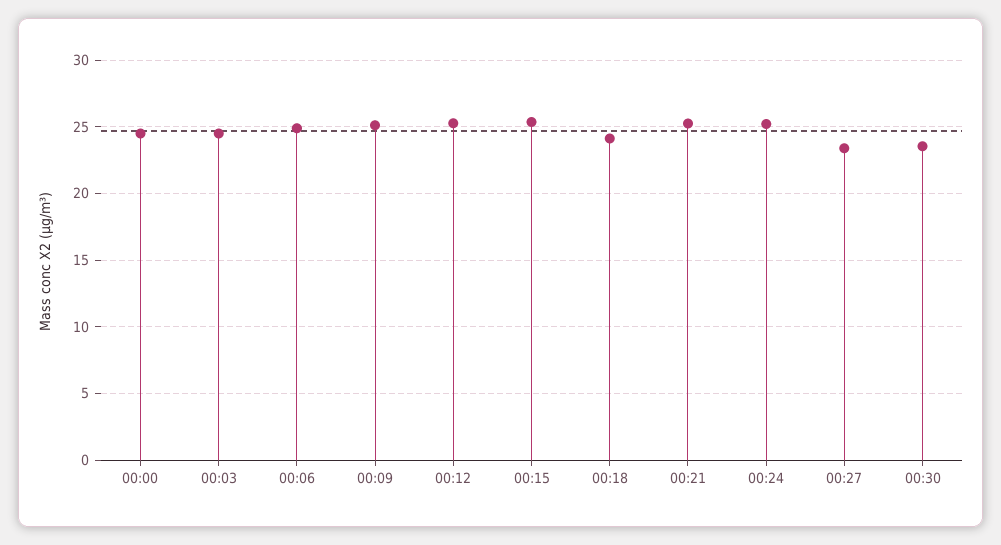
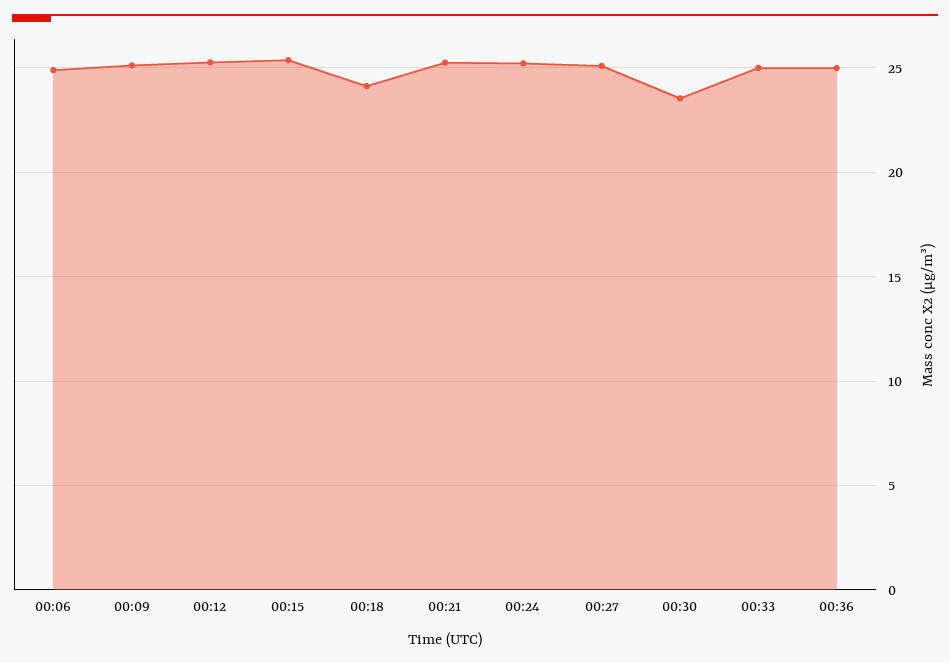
00:00: 24.5 -> none
00:03: 24.5 -> none
00:27: 23.5 -> 25
00:33: none -> 25
00:36: none -> 25

